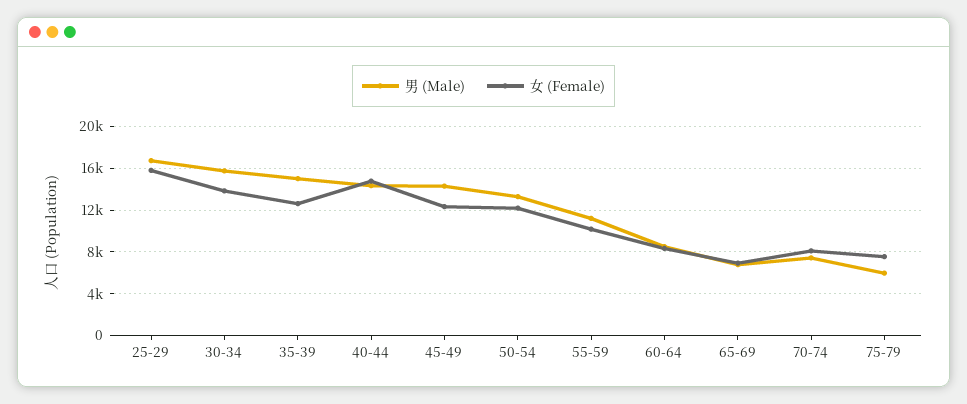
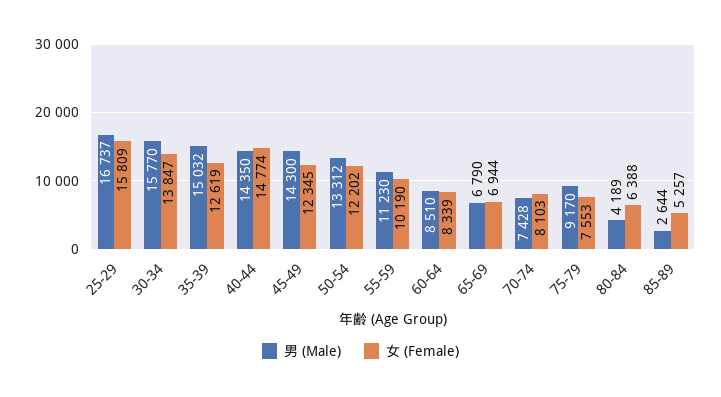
男 (Male), 75-79: 6000 -> 9170
男 (Male), 80-84: none -> 4189
女 (Female), 80-84: none -> 6388
男 (Male), 85-89: none -> 2644
女 (Female), 85-89: none -> 5257

